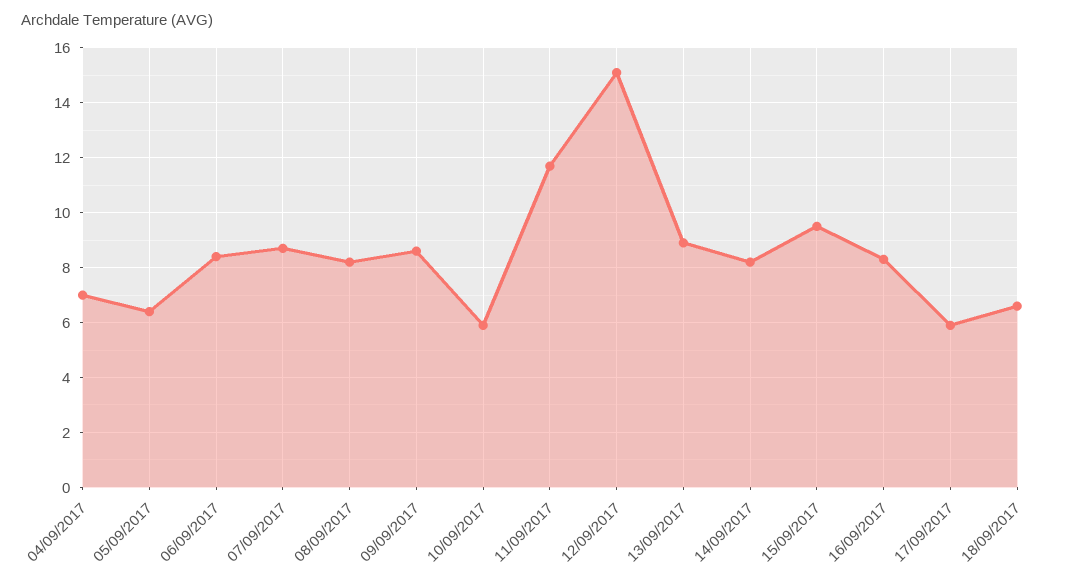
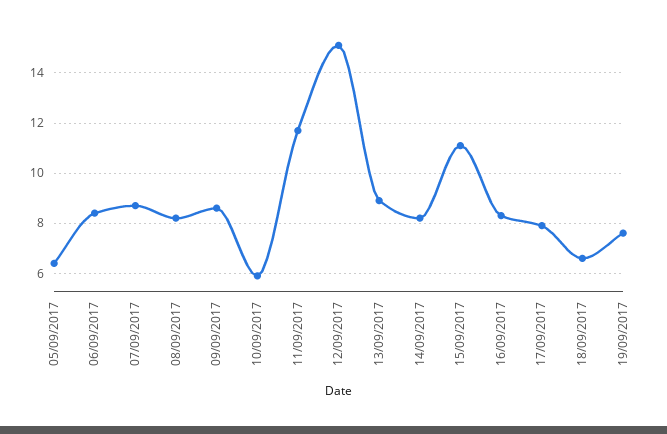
04/09/2017: 7 -> none
15/09/2017: 9.5 -> 11
17/09/2017: 6 -> 8
19/09/2017: none -> 7.5

